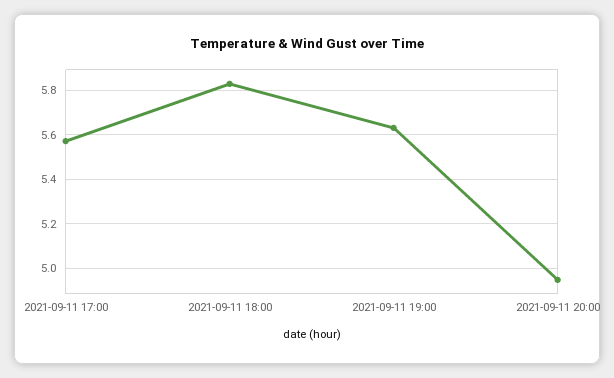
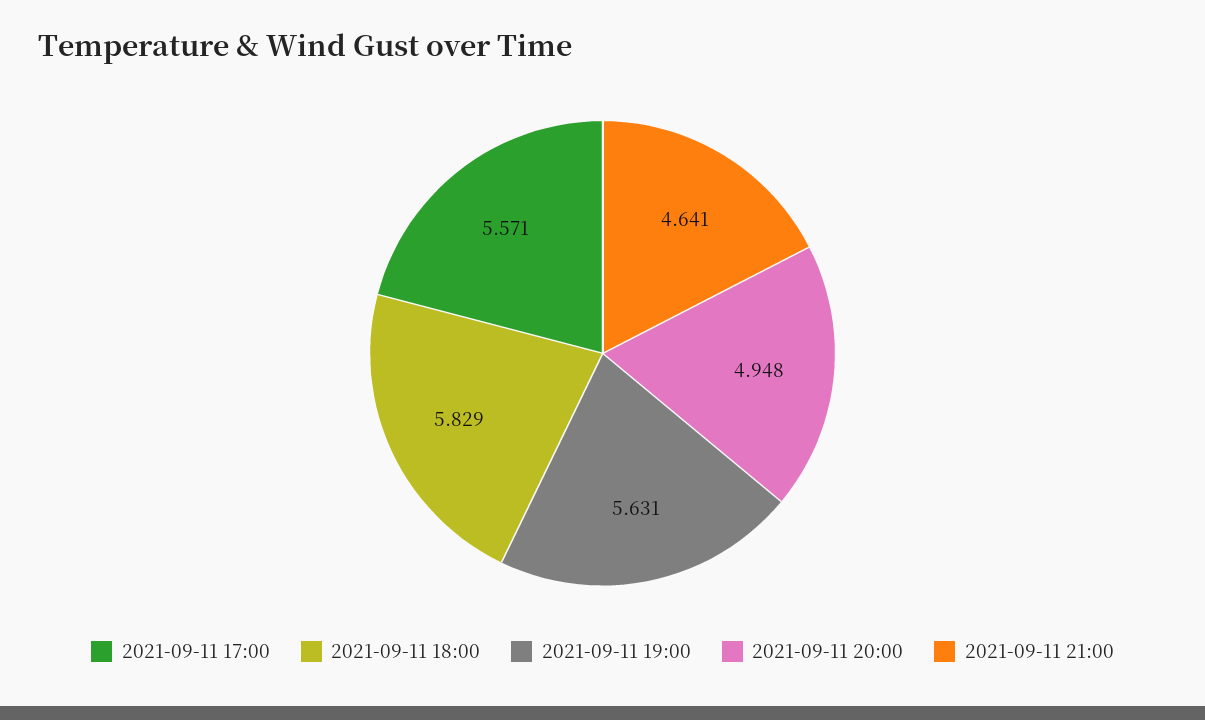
2021-09-11 21:00: none -> 4.641

